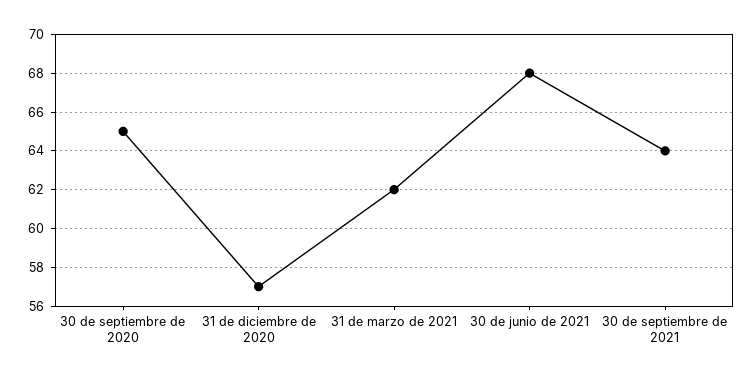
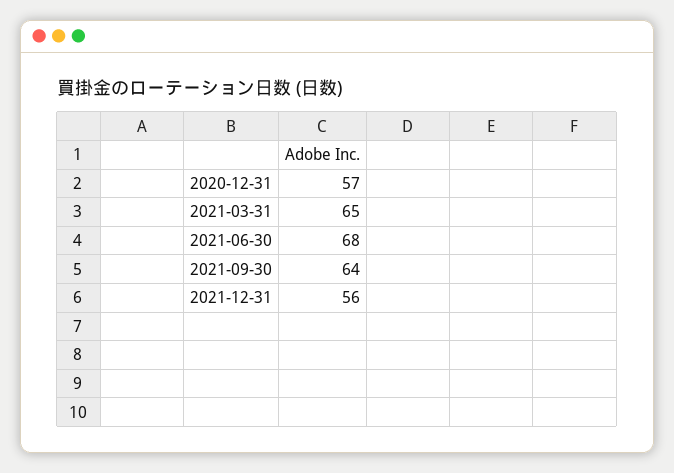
30 de septiembre de 2020: 65 -> none
31 de marzo de 2021: 62 -> 65
2021-12-31: none -> 56

